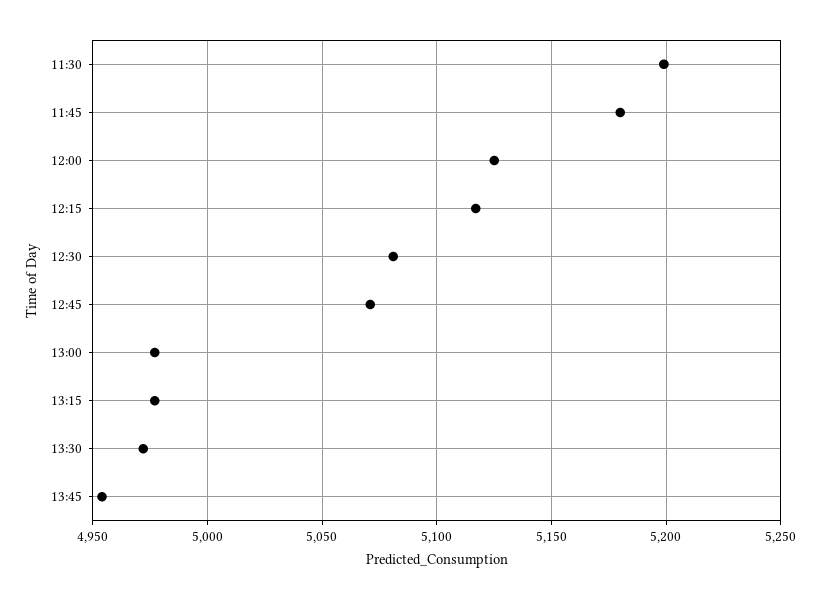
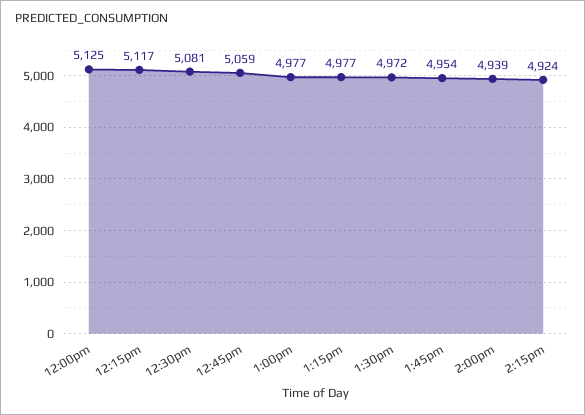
11:30: 5200 -> none
11:45: 5180 -> none
12:45: 5070 -> 5059
2:00pm: none -> 4939
2:15pm: none -> 4924

